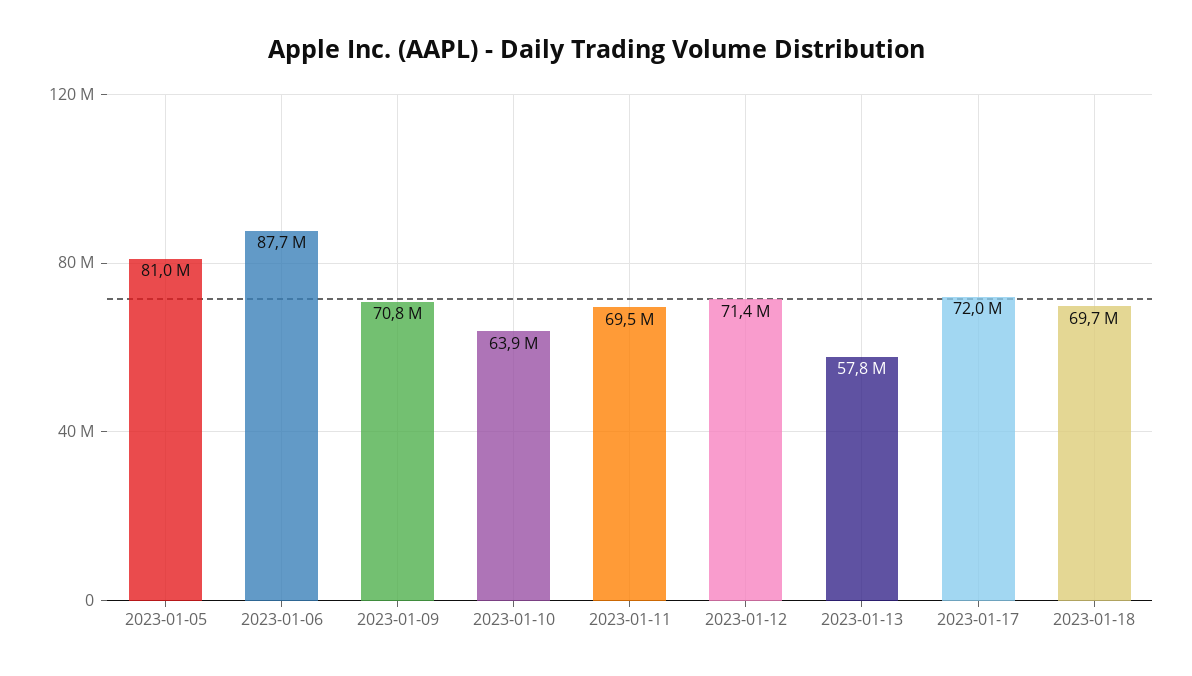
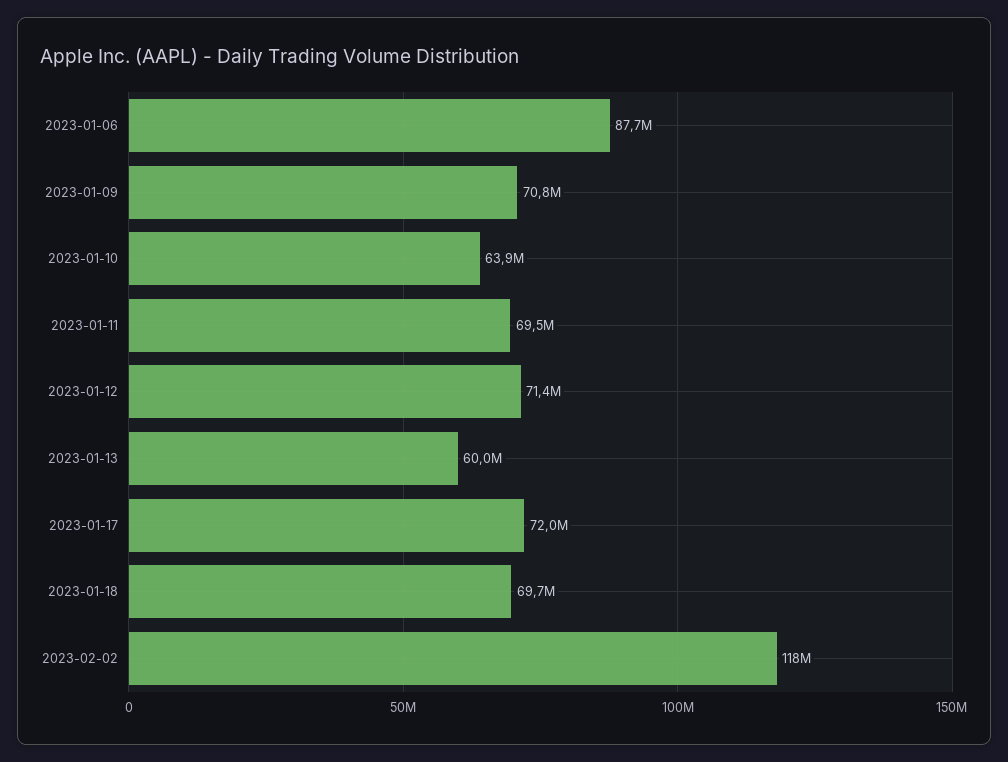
2023-01-05: 81000000 -> none
2023-01-13: 57800000 -> 60000000
2023-02-02: none -> 118000000

